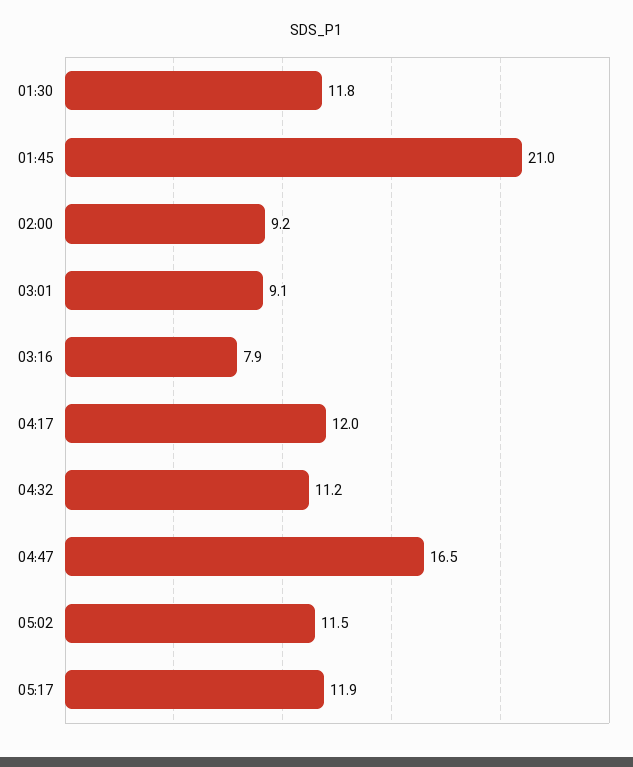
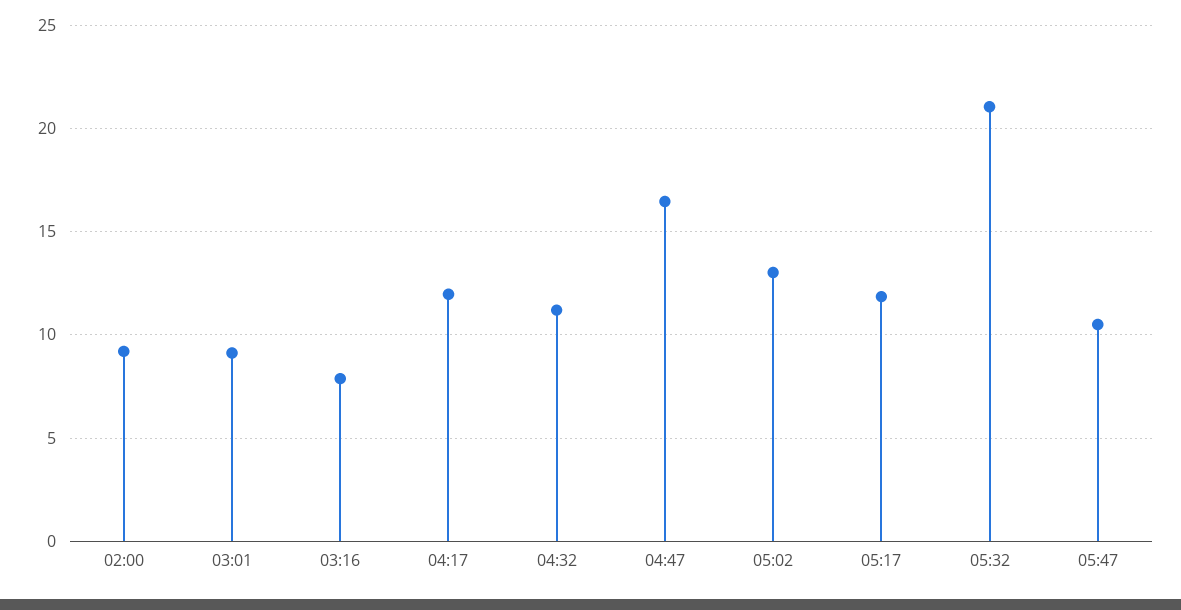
01:30: 11.8 -> none
01:45: 21 -> none
05:02: 11.5 -> 13
05:32: none -> 21
05:47: none -> 10.5

